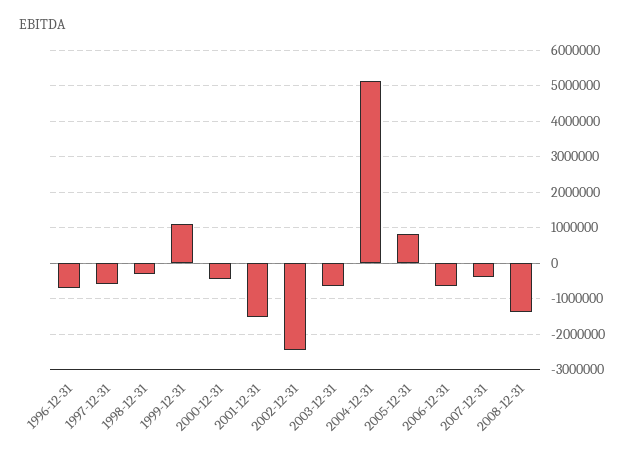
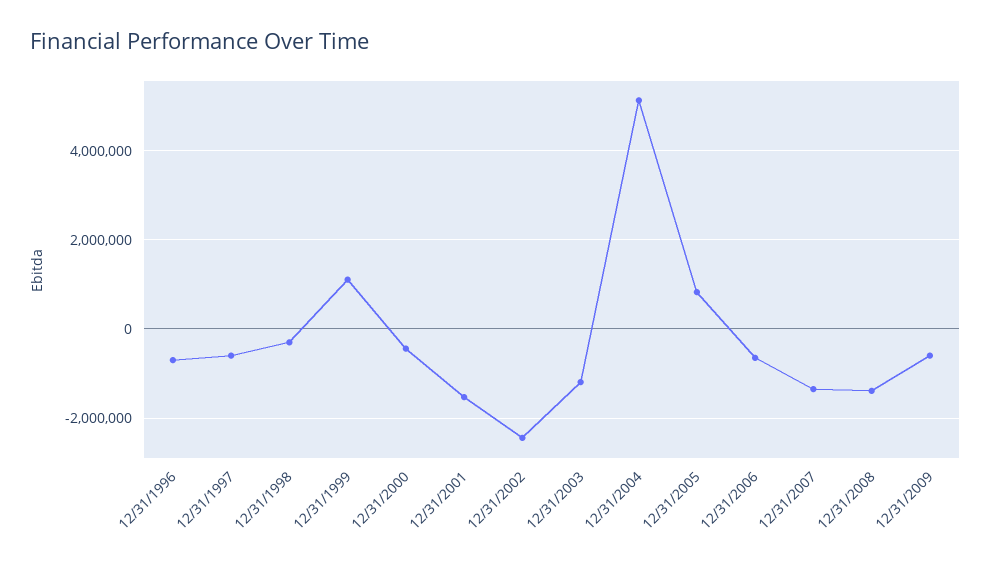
2003-12-31: -600000 -> -1200000
2007-12-31: -400000 -> -1400000
12/31/2009: none -> -600000

